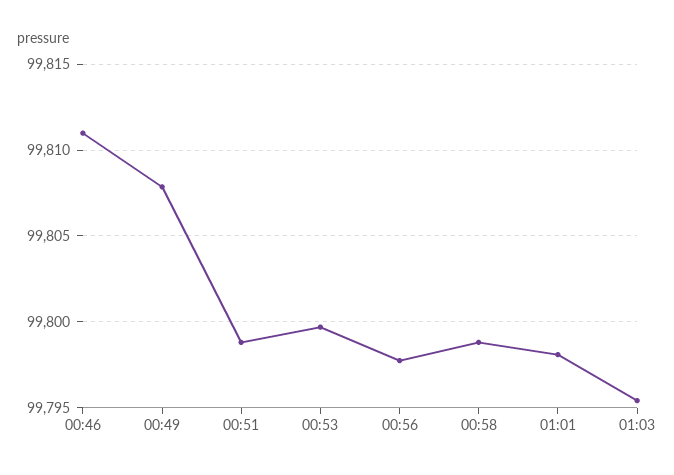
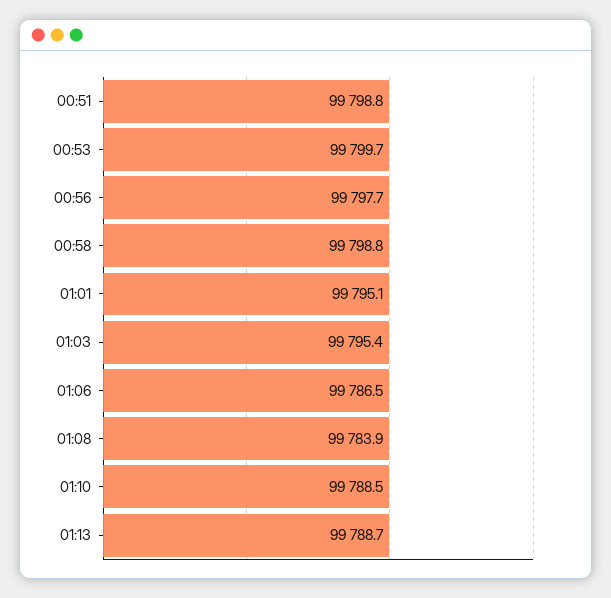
00:46: 99811 -> none
00:49: 99808 -> none
01:01: 99798 -> 99795.1
01:06: none -> 99786.5
01:08: none -> 99783.9
01:10: none -> 99788.5
01:13: none -> 99788.7

